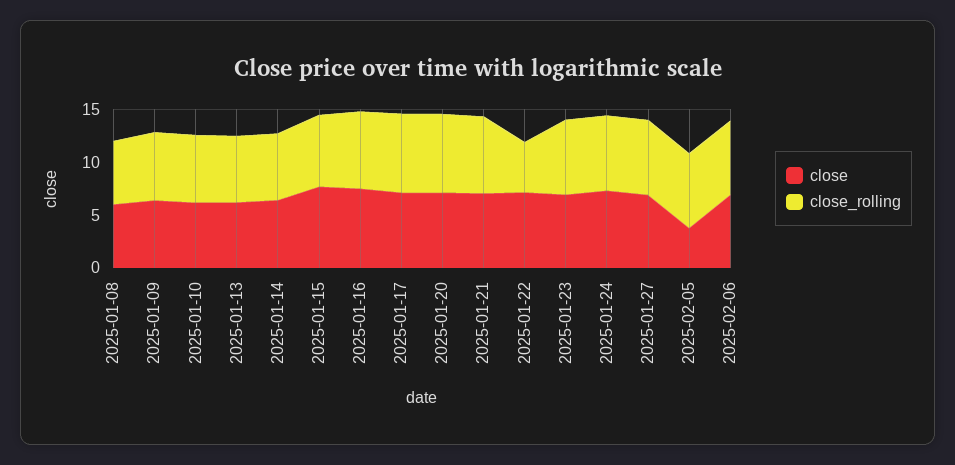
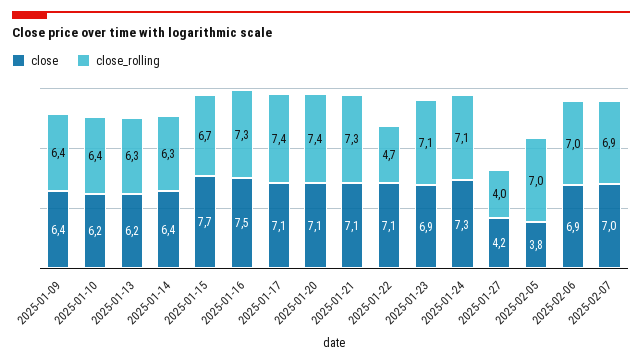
close, 2025-01-08: 6 -> none
close_rolling, 2025-01-08: 6 -> none
close, 2025-01-27: 7 -> 4.2
close_rolling, 2025-01-27: 7 -> 4
close, 2025-02-07: none -> 7
close_rolling, 2025-02-07: none -> 6.9

